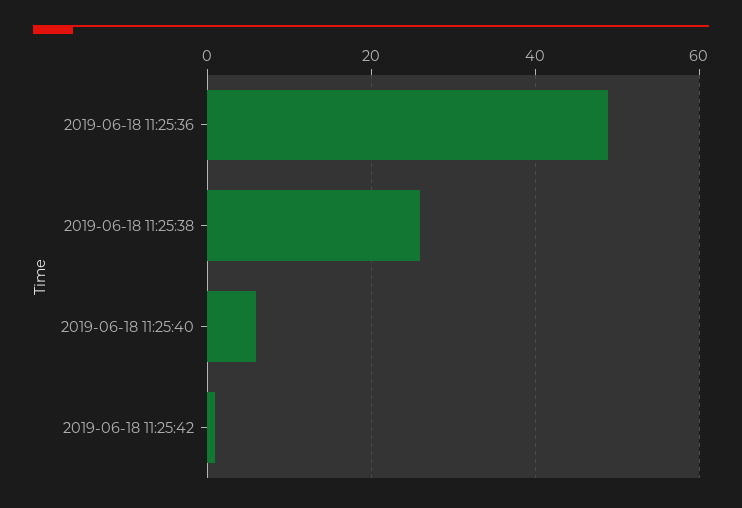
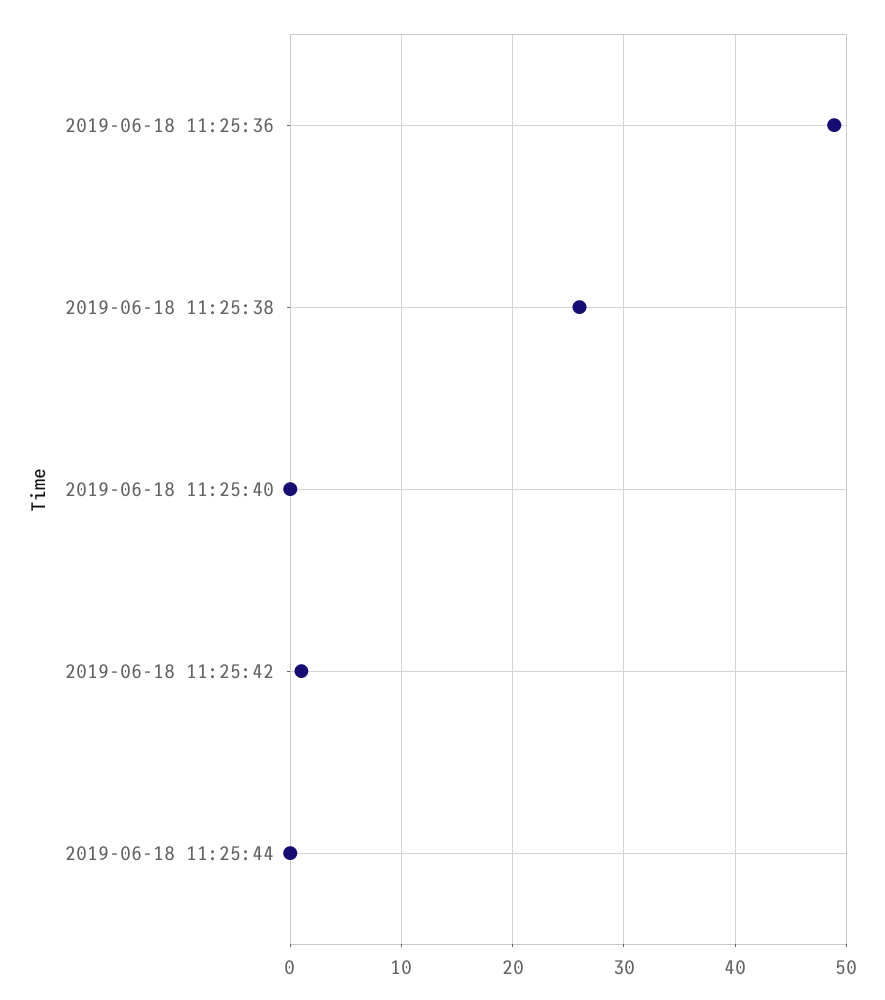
2019-06-18 11:25:40: 6 -> 0
2019-06-18 11:25:44: none -> 0

